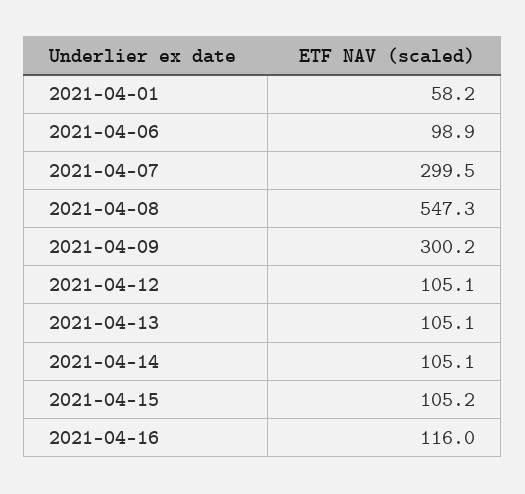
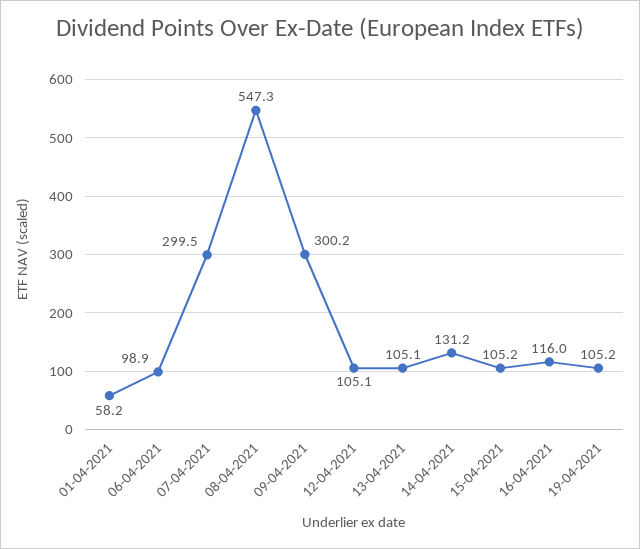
2021-04-14: 105.1 -> 131.2
19-04-2021: none -> 105.2

